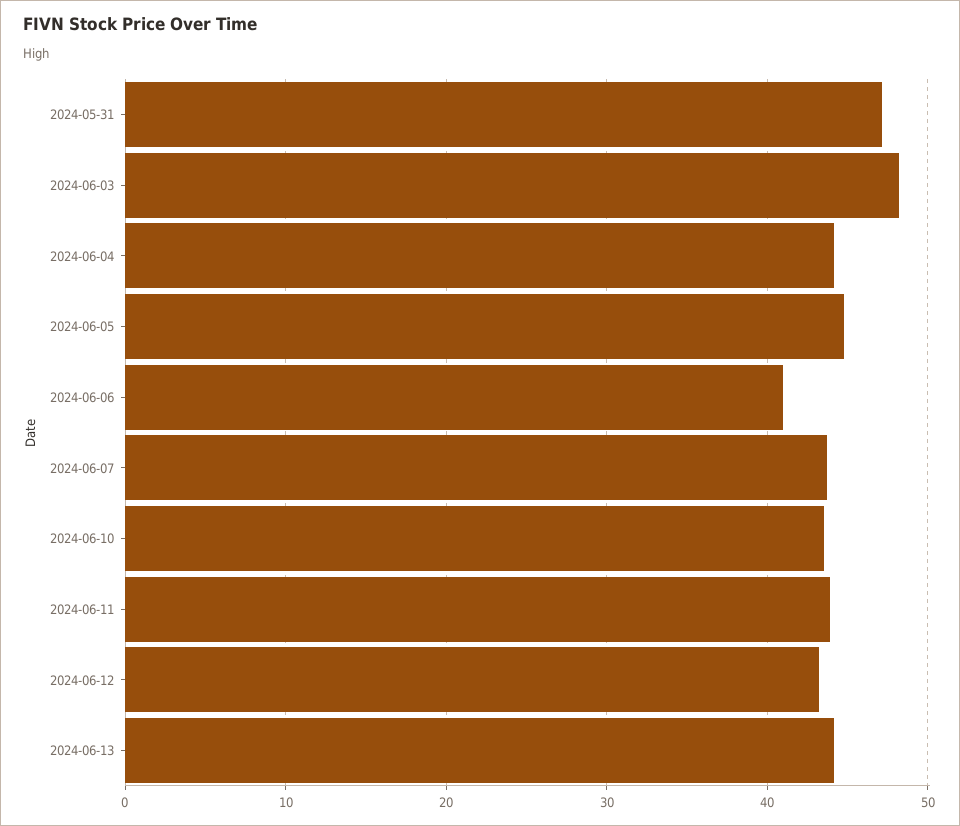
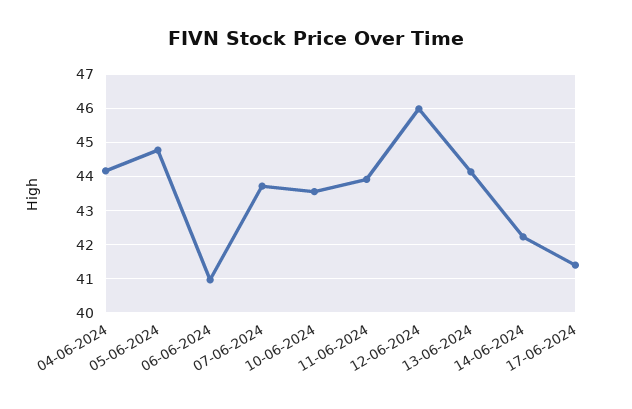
2024-05-31: 47 -> none
2024-06-03: 48 -> none
2024-06-12: 43 -> 46
14-06-2024: none -> 42.2
17-06-2024: none -> 41.4

